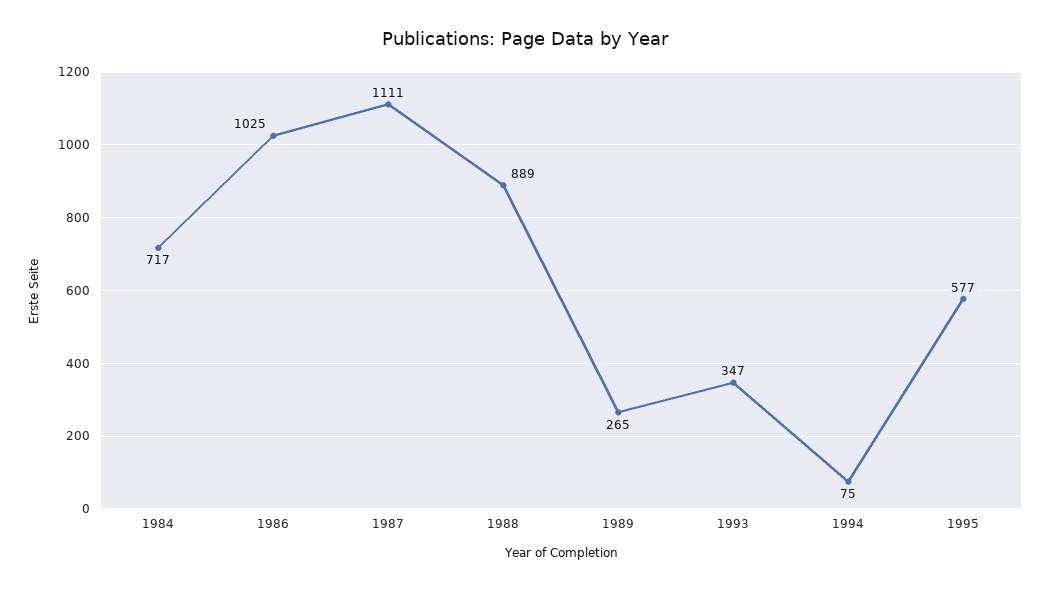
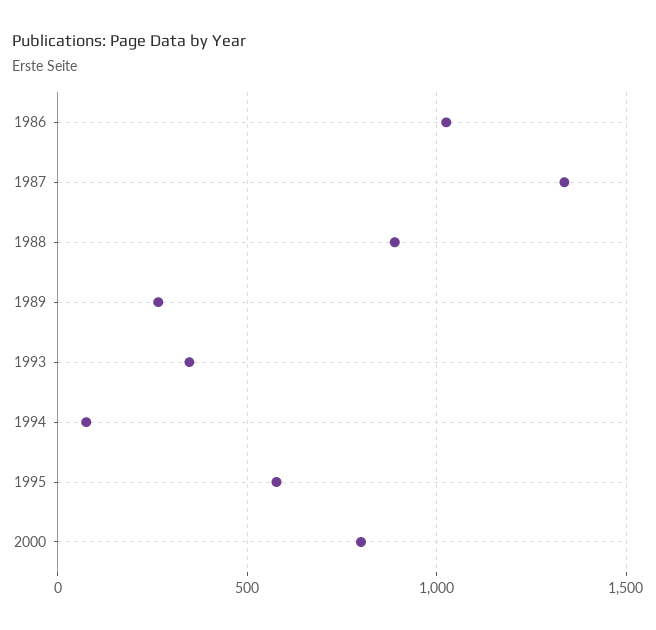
1984: 717 -> none
1987: 1111 -> 1350
2000: none -> 800

